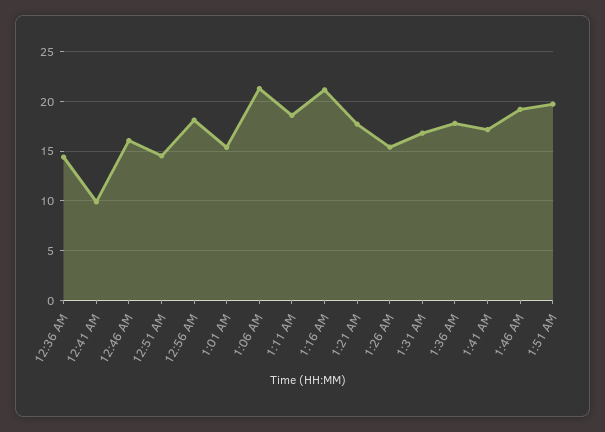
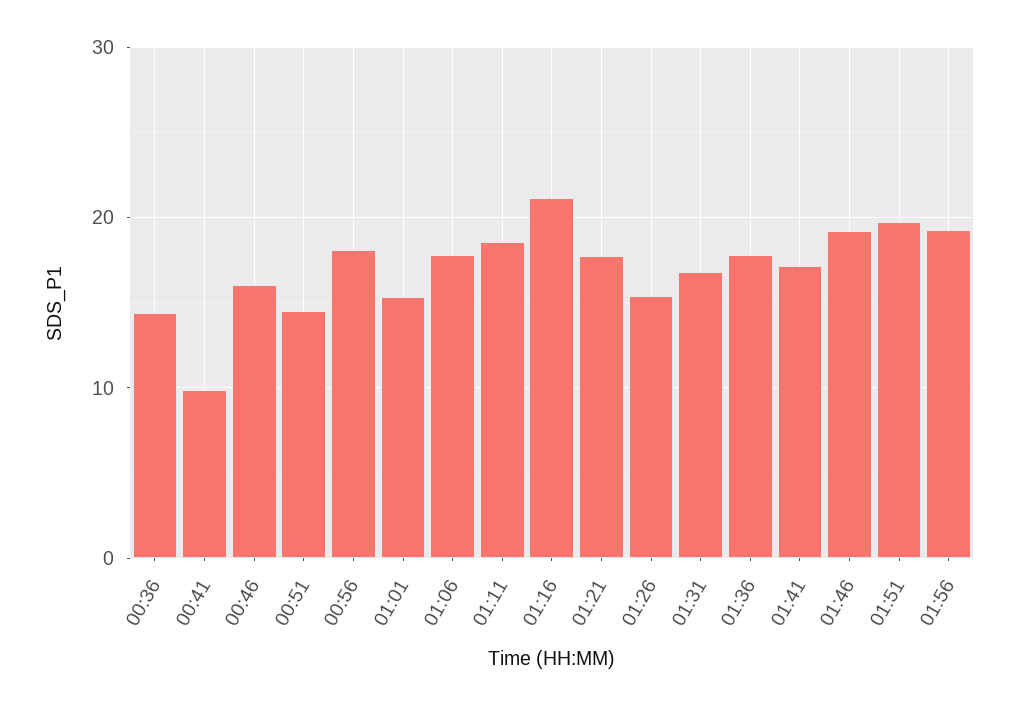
1:06 AM: 21 -> 18
01:56: none -> 19

